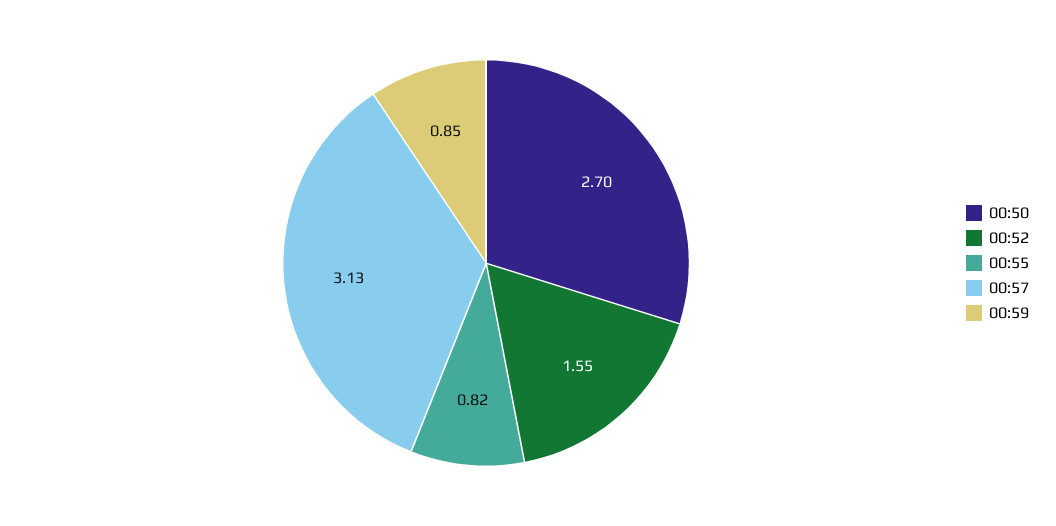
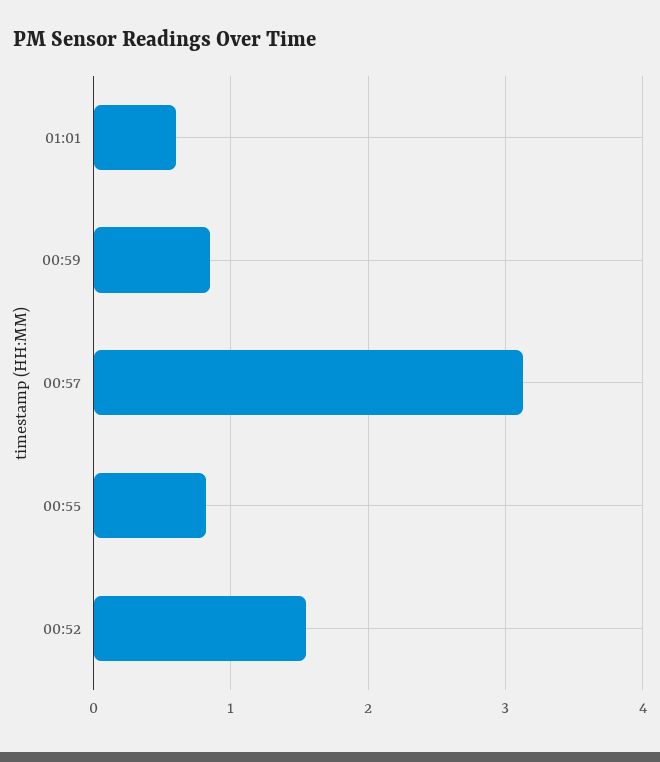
00:50: 2.7 -> none
01:01: none -> 0.6

